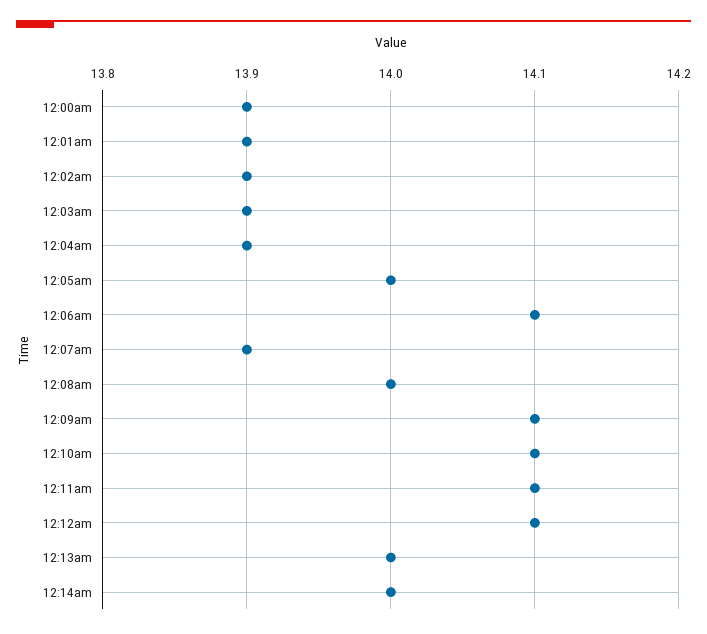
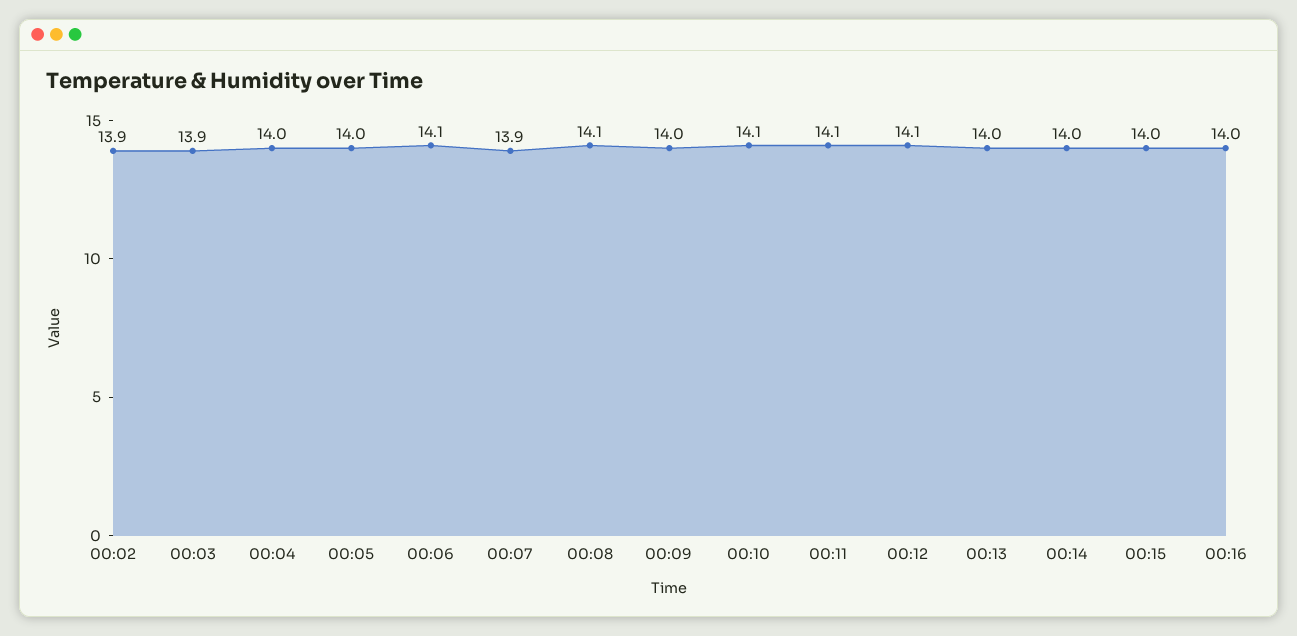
12:00am: 13.9 -> none
12:01am: 13.9 -> none
12:04am: 13.9 -> 14
12:08am: 14 -> 14.1
12:09am: 14.1 -> 14
00:15: none -> 14
00:16: none -> 14

